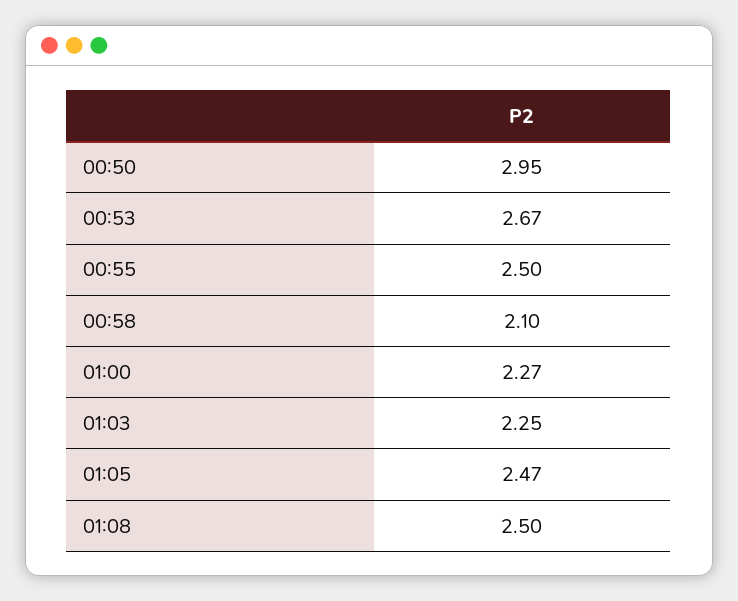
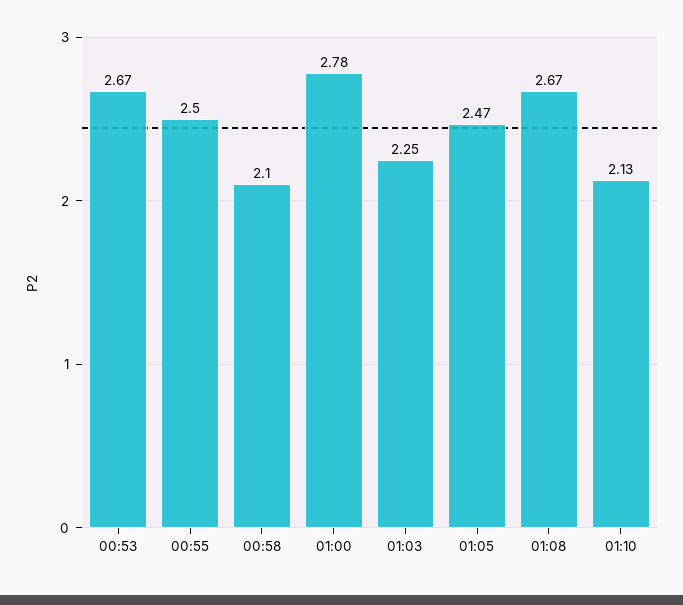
00:50: 2.95 -> none
01:00: 2.27 -> 2.78
01:08: 2.5 -> 2.67
01:10: none -> 2.13

